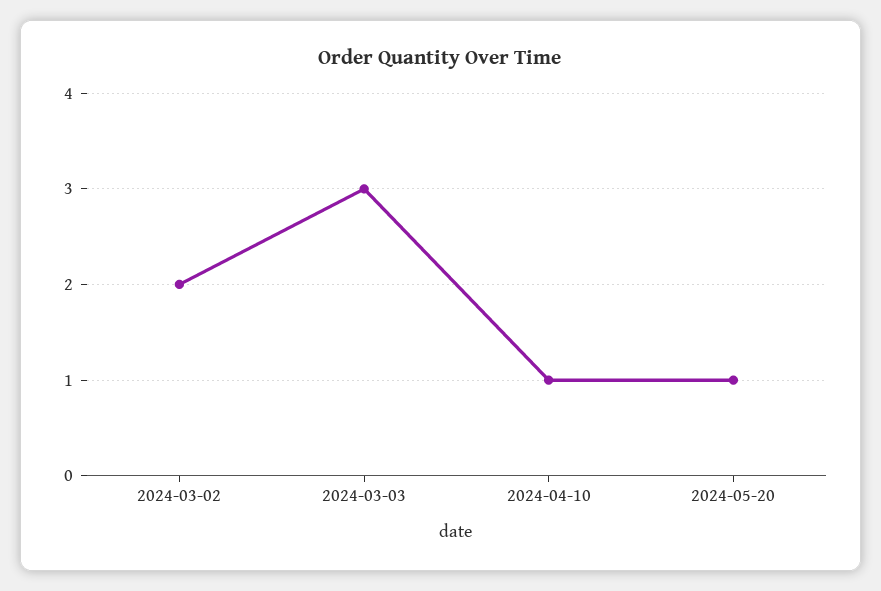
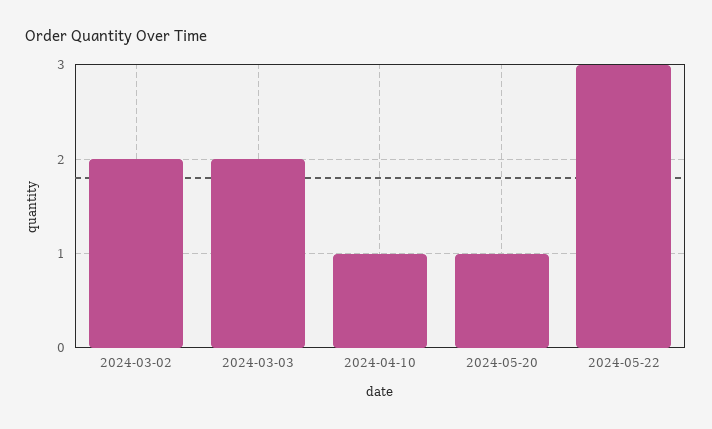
2024-03-03: 3 -> 2
2024-05-22: none -> 3

